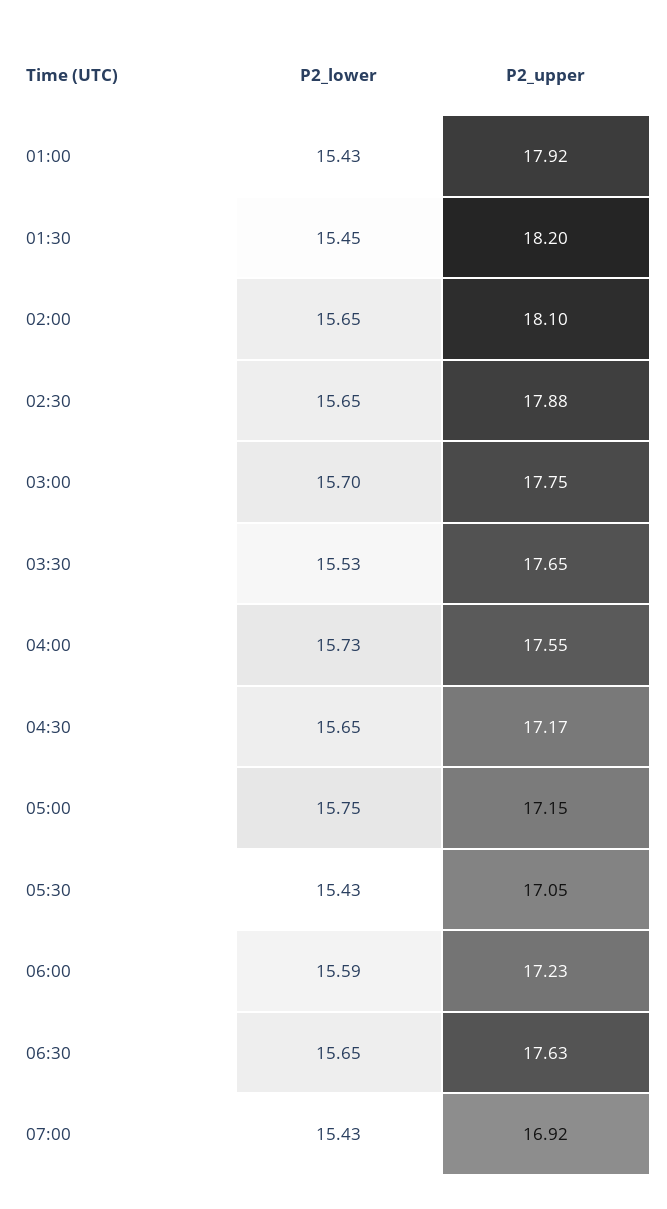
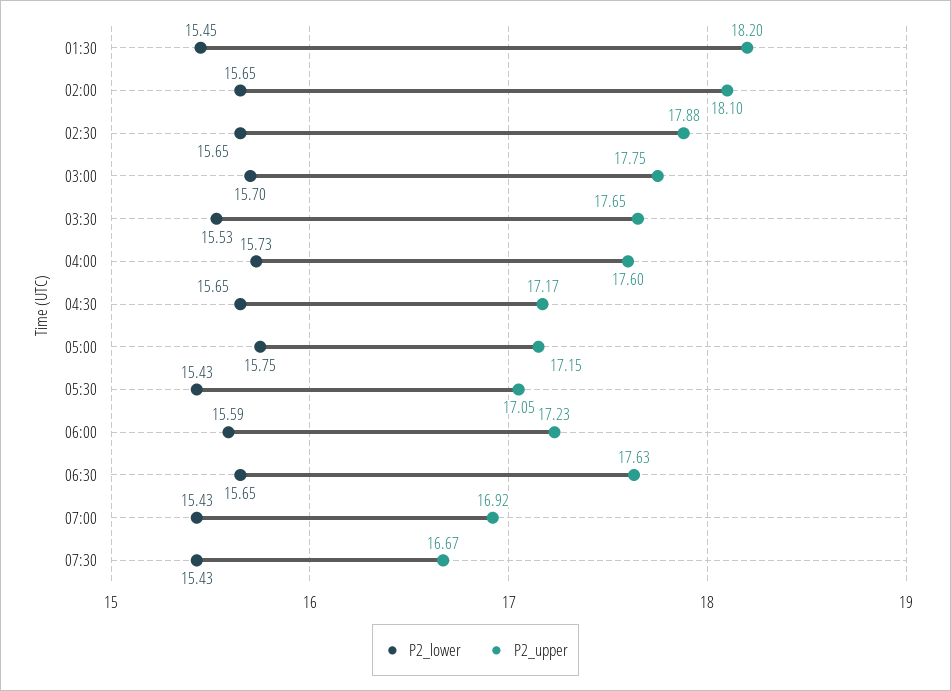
P2_lower, 01:00: 15.43 -> none
P2_upper, 01:00: 17.92 -> none
P2_upper, 04:00: 17.55 -> 17.6
P2_lower, 07:30: none -> 15.43
P2_upper, 07:30: none -> 16.67

